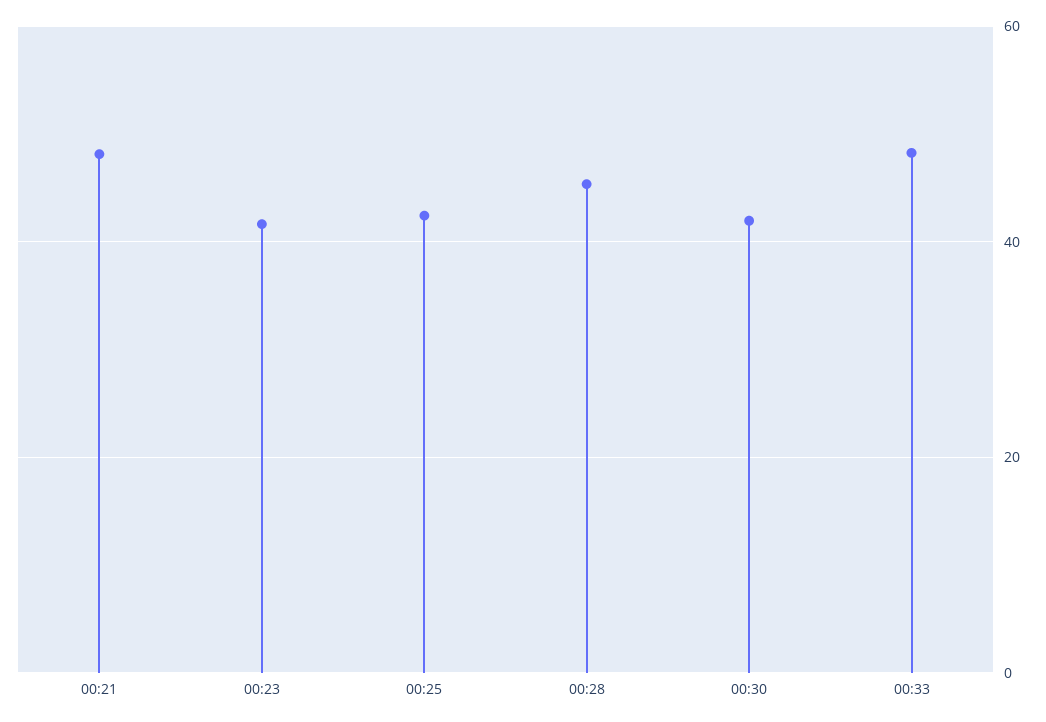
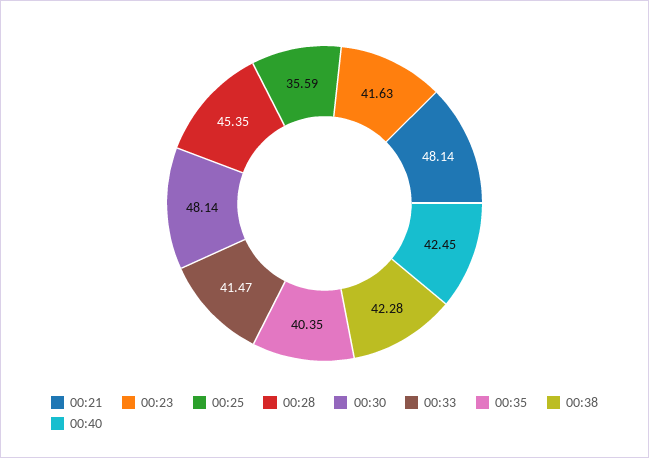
00:25: 42 -> 35.59
00:30: 42 -> 48.14
00:33: 48 -> 41.47
00:35: none -> 40.35
00:38: none -> 42.28
00:40: none -> 42.45

